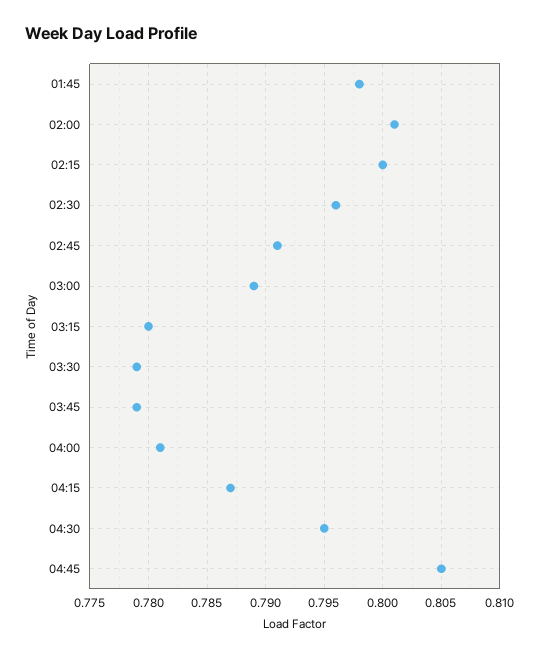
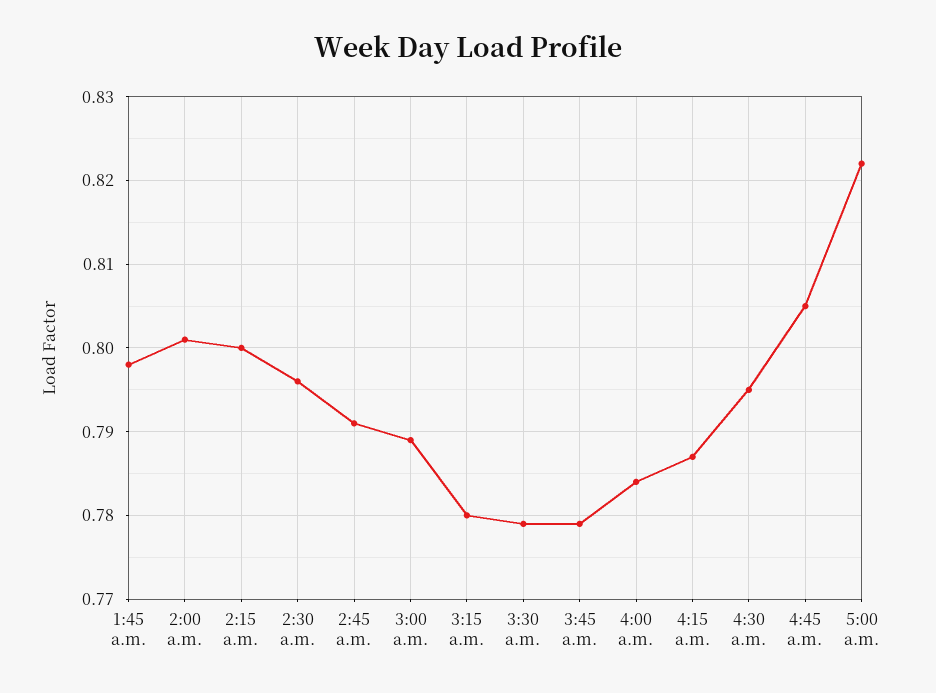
04:00: 0.781 -> 0.784
5:00 a.m.: none -> 0.822

